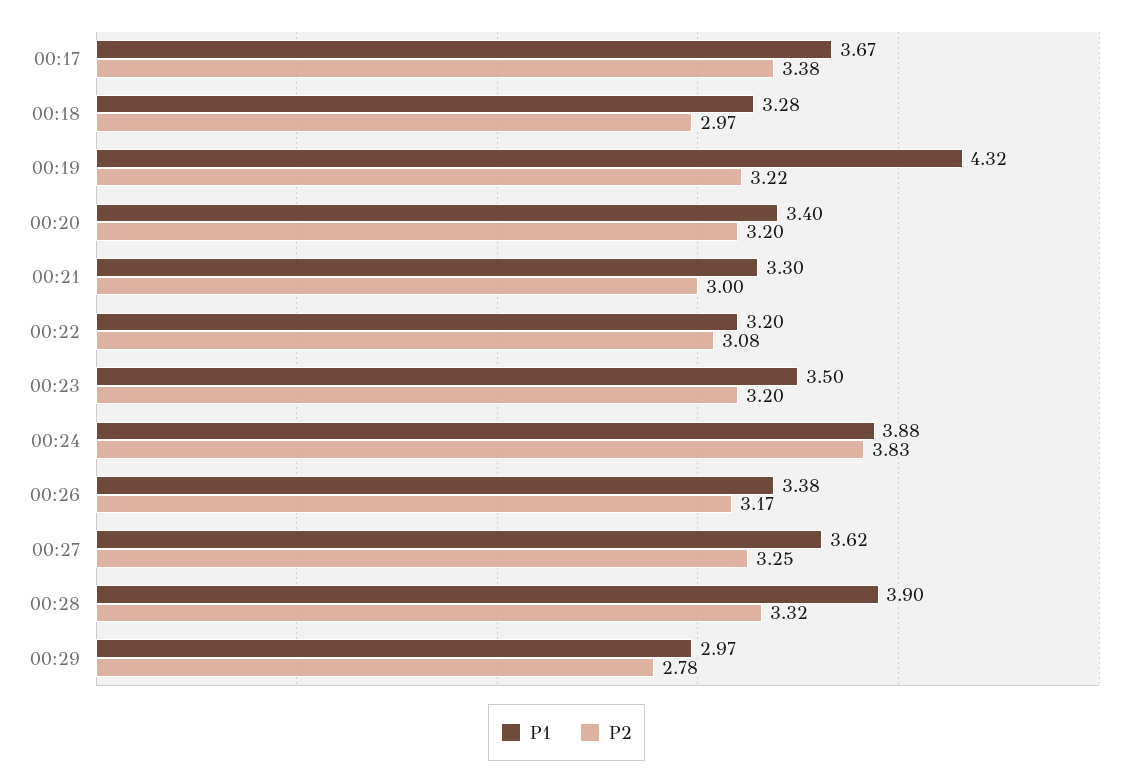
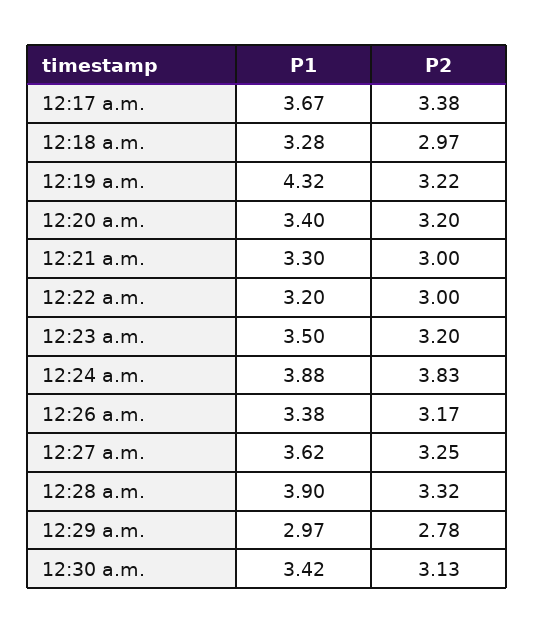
P2, 00:22: 3.08 -> 3
P1, 12:30 a.m.: none -> 3.42
P2, 12:30 a.m.: none -> 3.13

